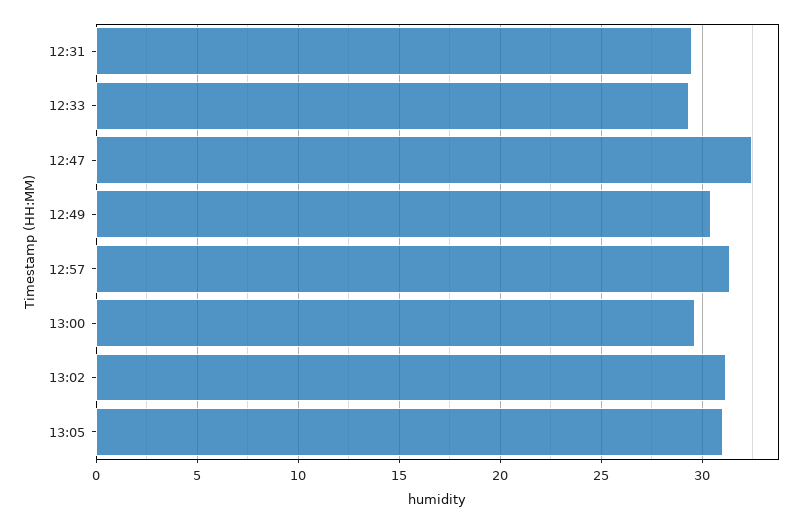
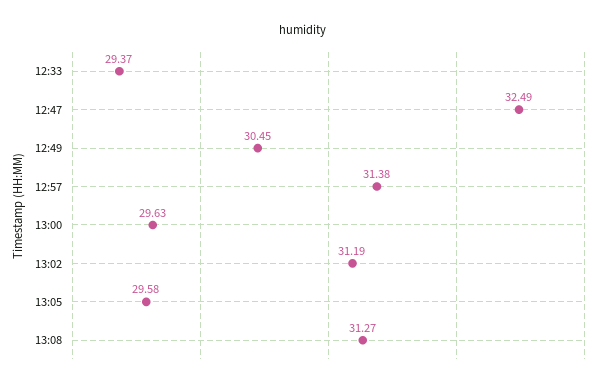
12:31: 29.5 -> none
13:05: 31 -> 29.58
13:08: none -> 31.27

